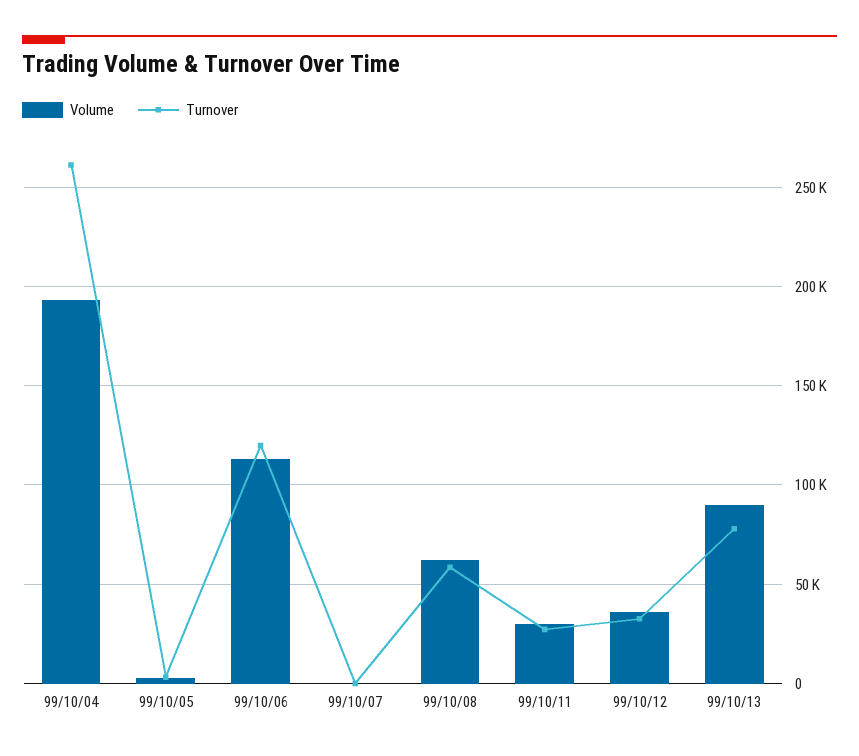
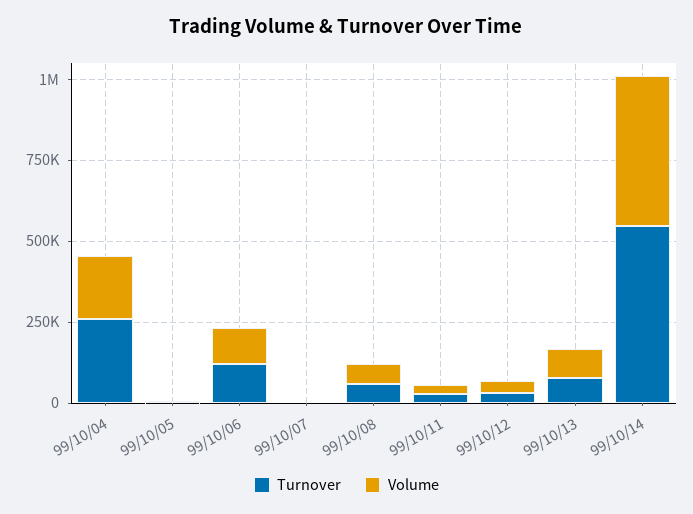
Turnover, 99/10/14: none -> 550000
Volume, 99/10/14: none -> 450000

